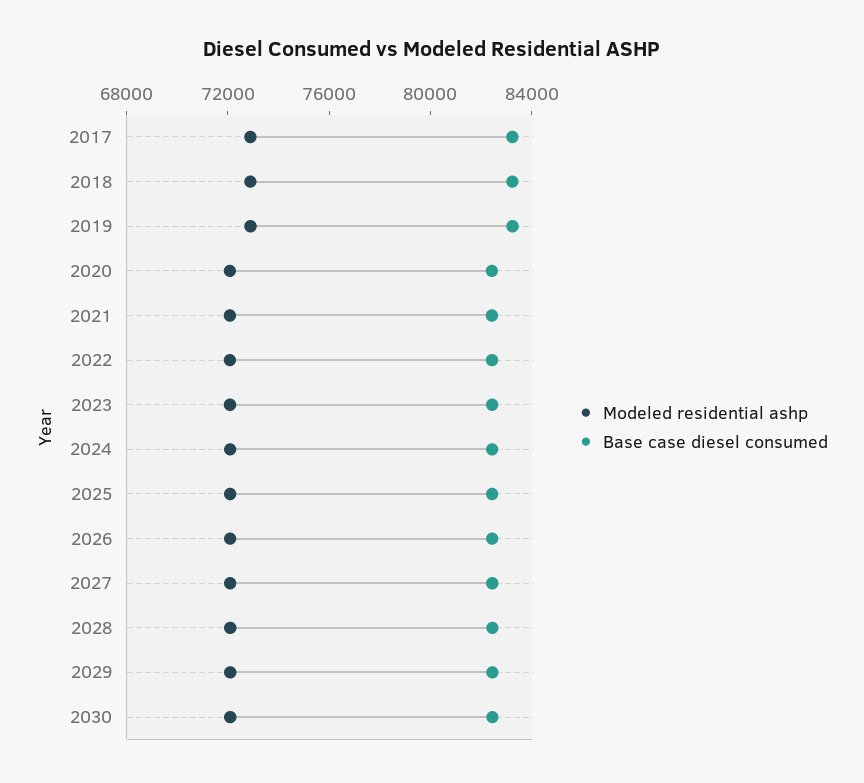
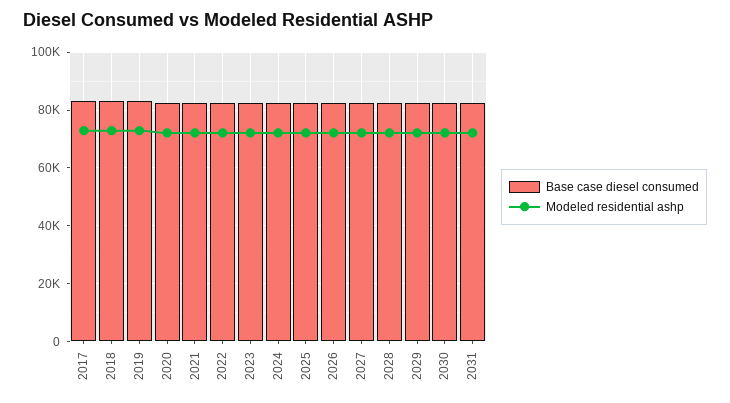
Base case diesel consumed, 2031: none -> 82500
Modeled residential ashp, 2031: none -> 72500

